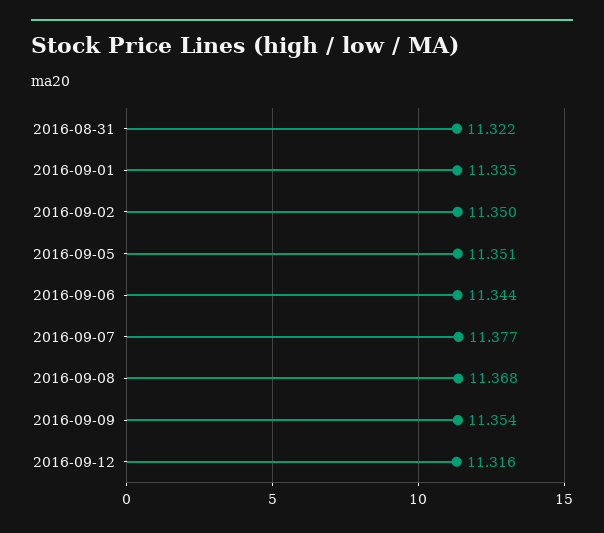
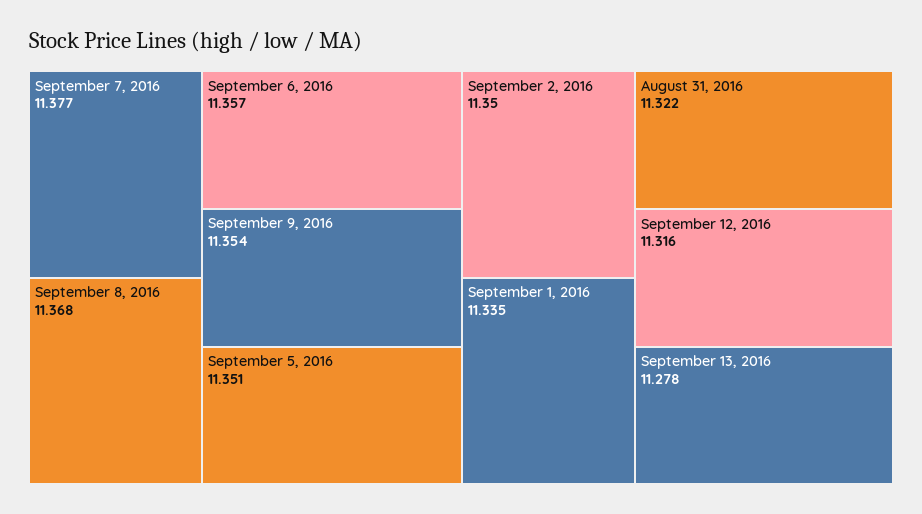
2016-09-06: 11.344 -> 11.357
September 13, 2016: none -> 11.278

